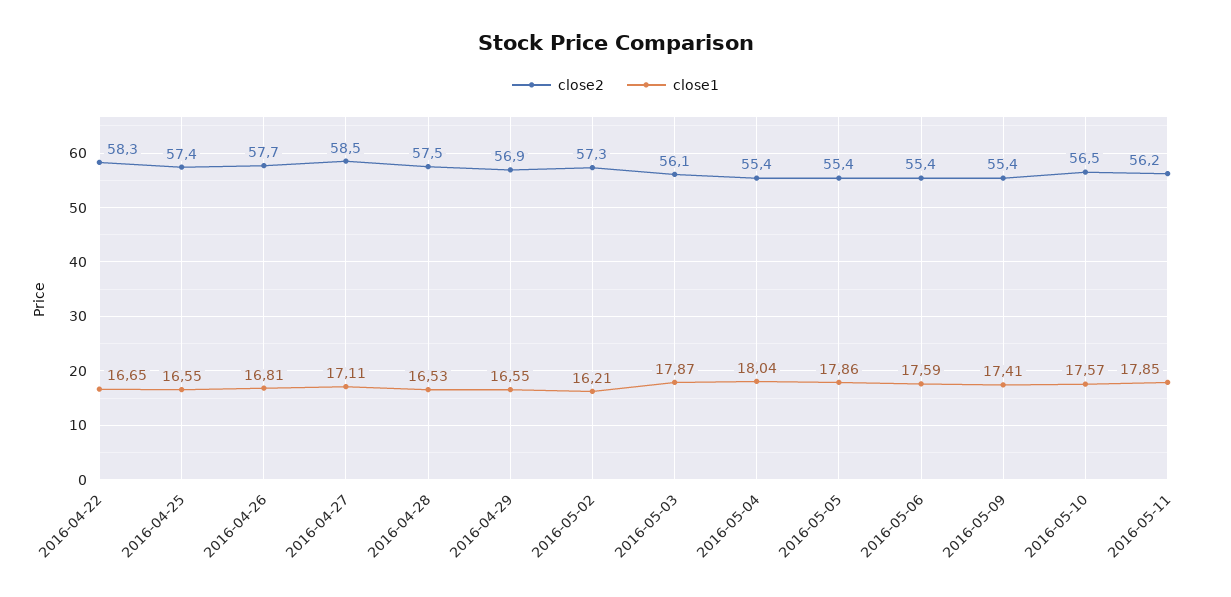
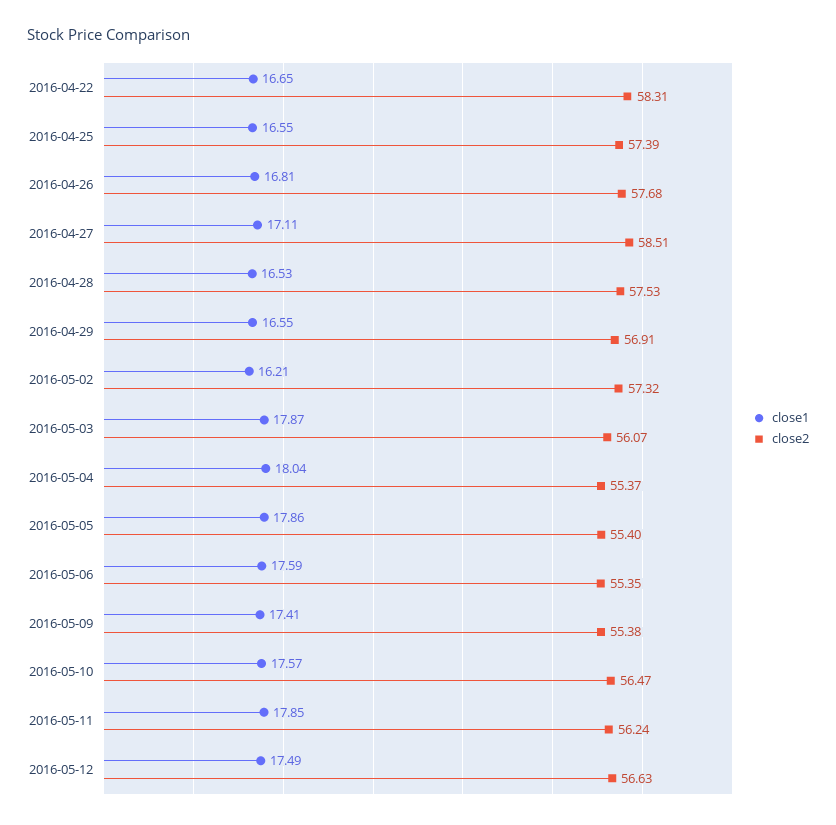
close1, 2016-05-12: none -> 17.49
close2, 2016-05-12: none -> 56.63

